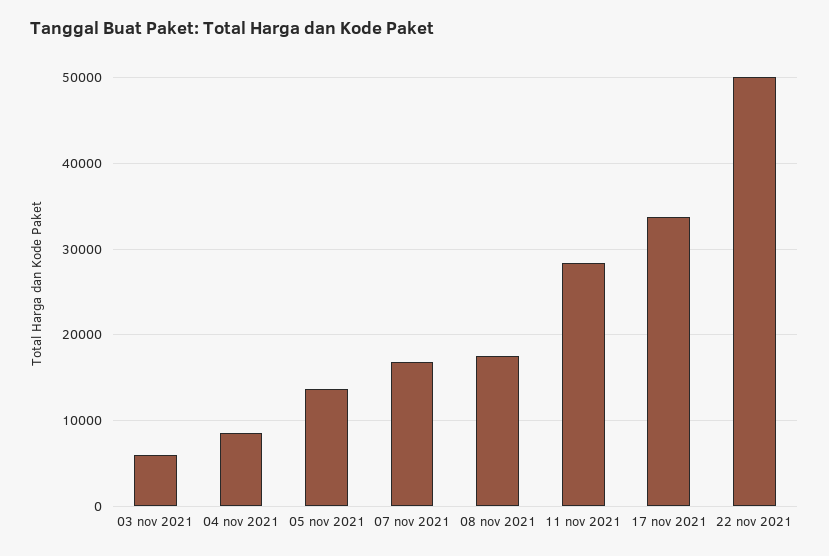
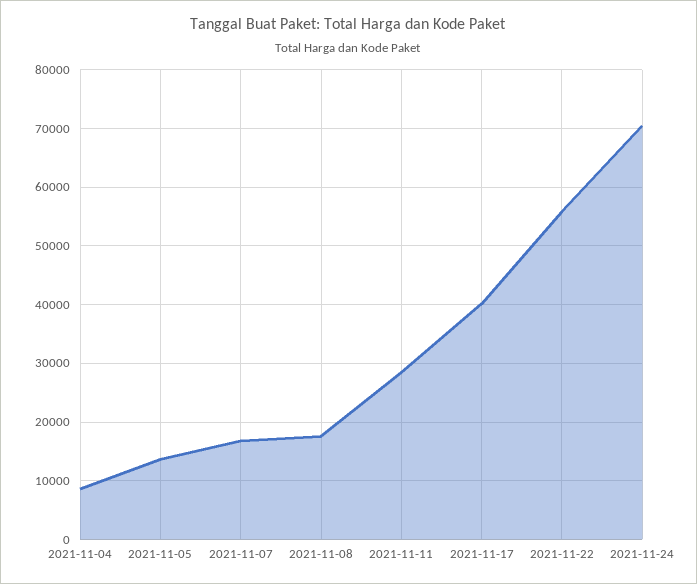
03 nov 2021: 6000 -> none
17 nov 2021: 34000 -> 40000
22 nov 2021: 50000 -> 56000
2021-11-24: none -> 70000

